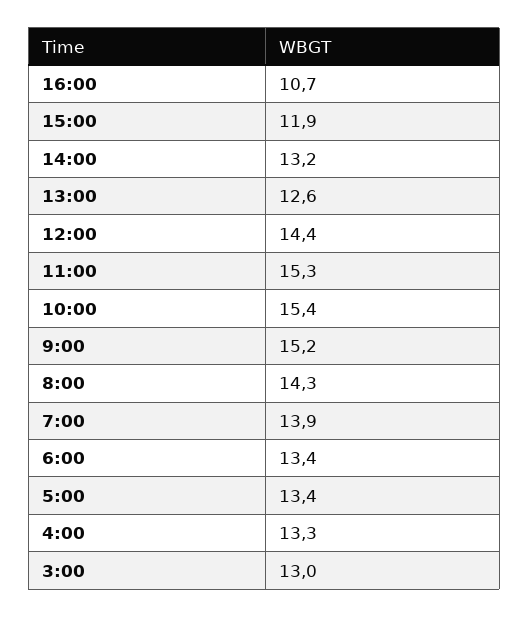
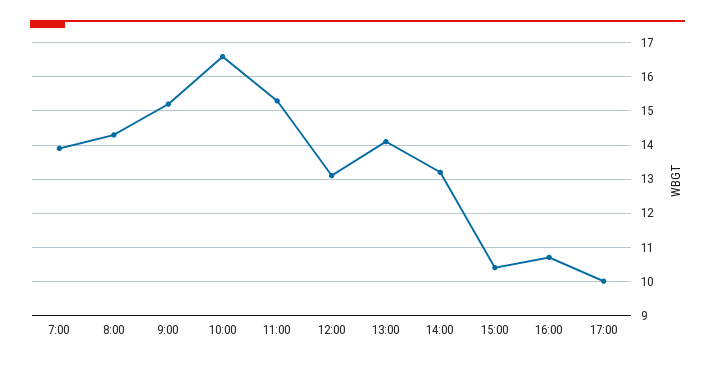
15:00: 11.9 -> 10.5
13:00: 12.6 -> 14
12:00: 14.4 -> 13
10:00: 15.4 -> 16.5
6:00: 13.4 -> none
5:00: 13.4 -> none
4:00: 13.3 -> none
3:00: 13 -> none
17:00: none -> 10

